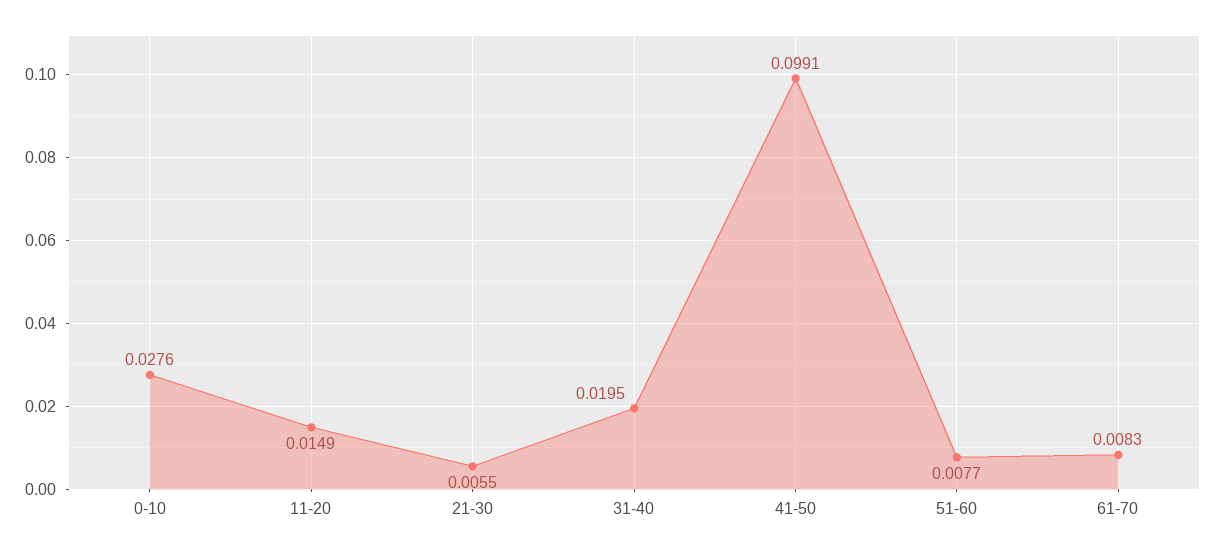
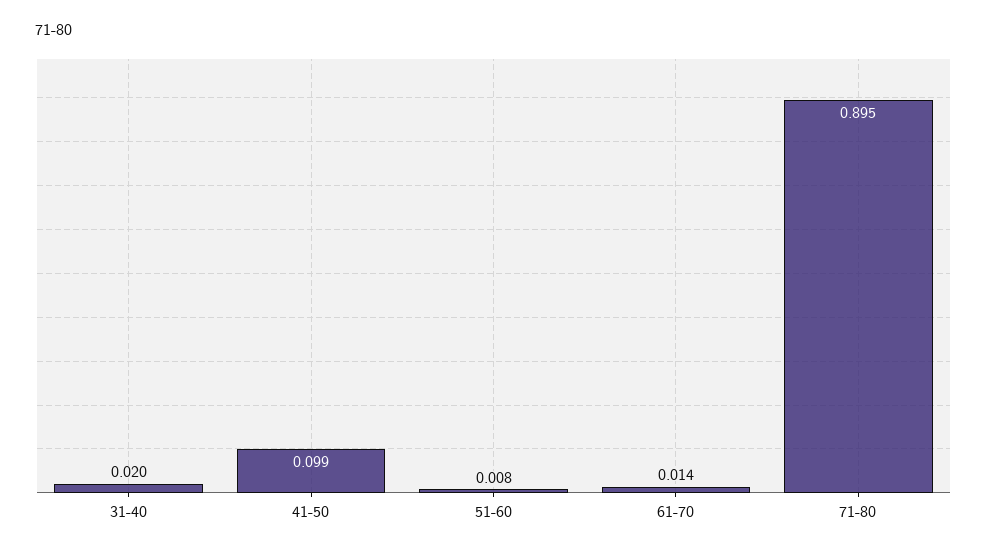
0-10: 0.0276 -> none
11-20: 0.0149 -> none
21-30: 0.0055 -> none
61-70: 0.0083 -> 0.014
71-80: none -> 0.895

